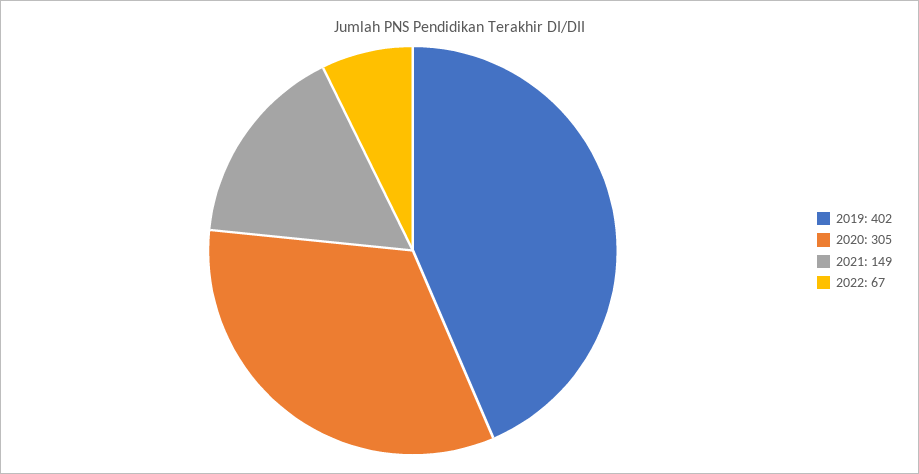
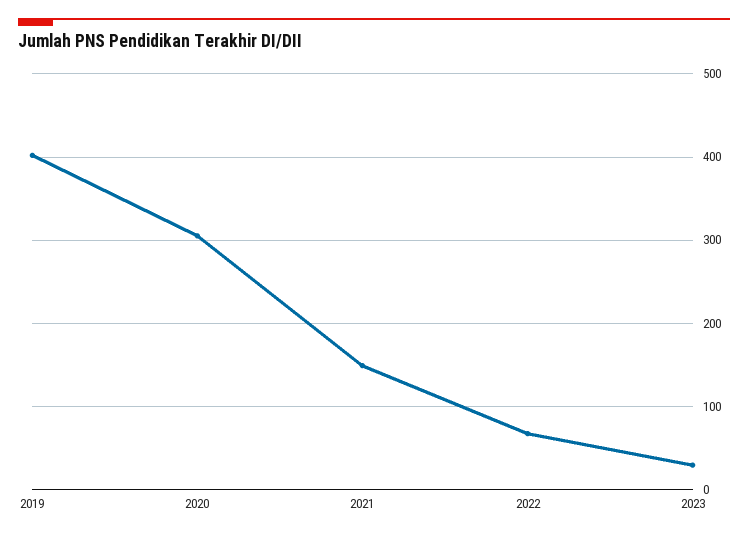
2023: none -> 30

